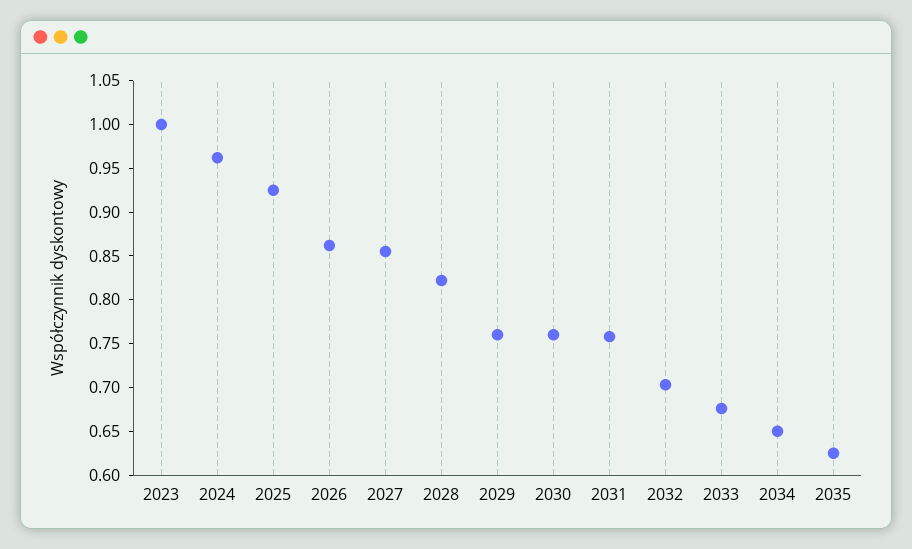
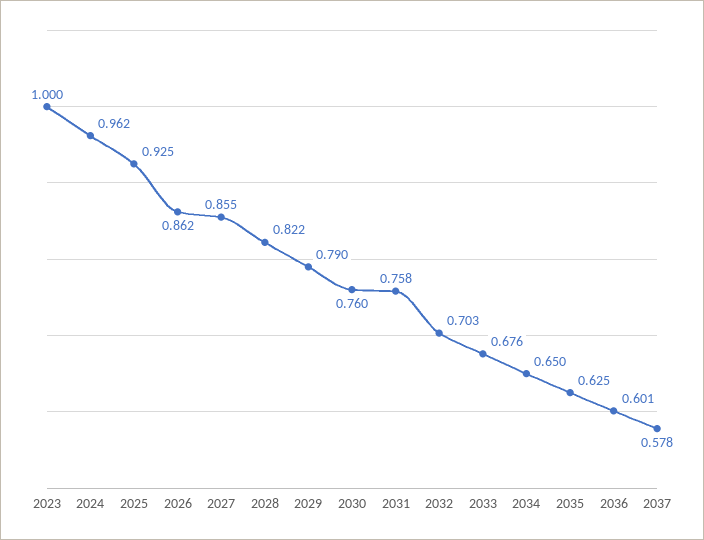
2029: 0.76 -> 0.79
2036: none -> 0.601
2037: none -> 0.578

